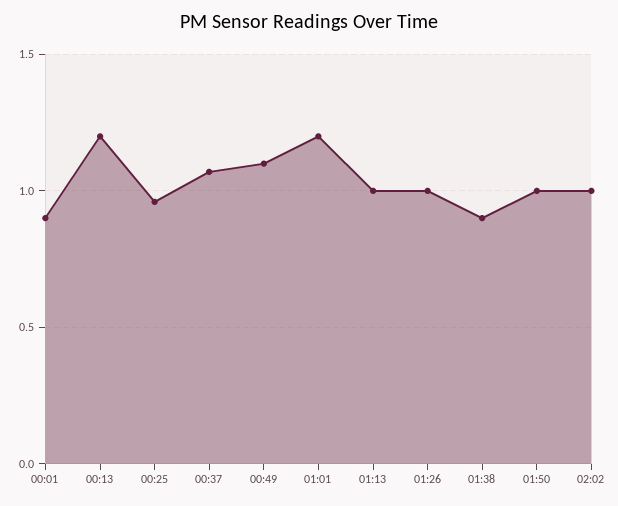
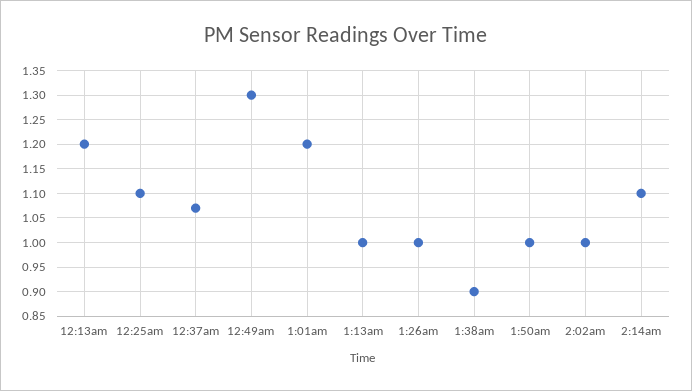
00:01: 0.9 -> none
00:25: 0.95 -> 1.1
00:49: 1.1 -> 1.3
2:14am: none -> 1.1

